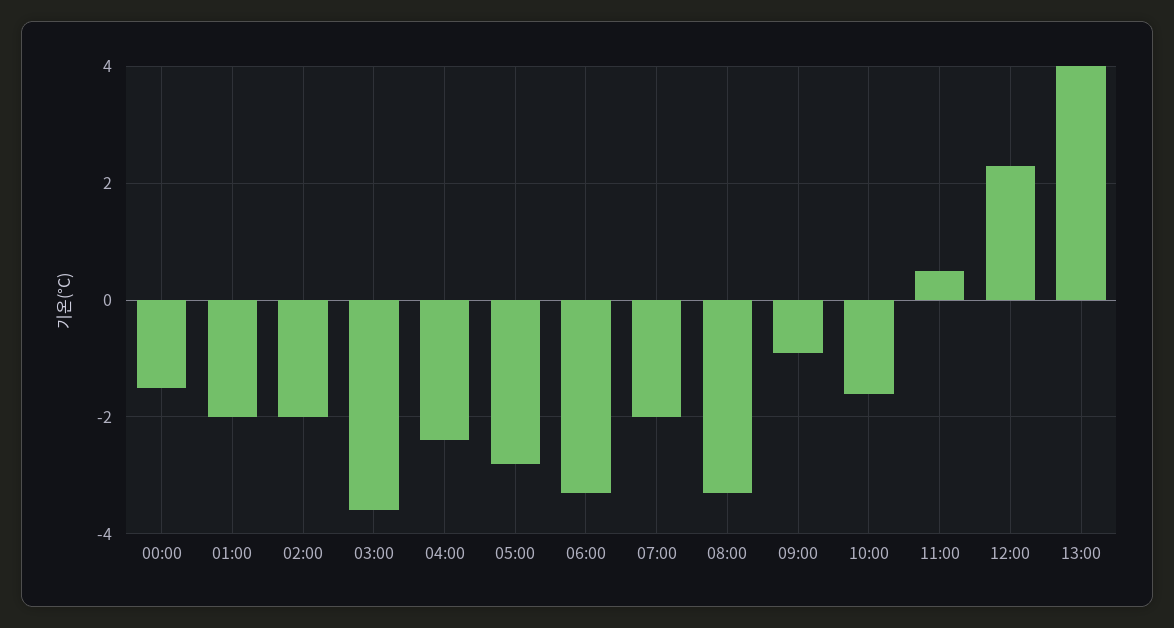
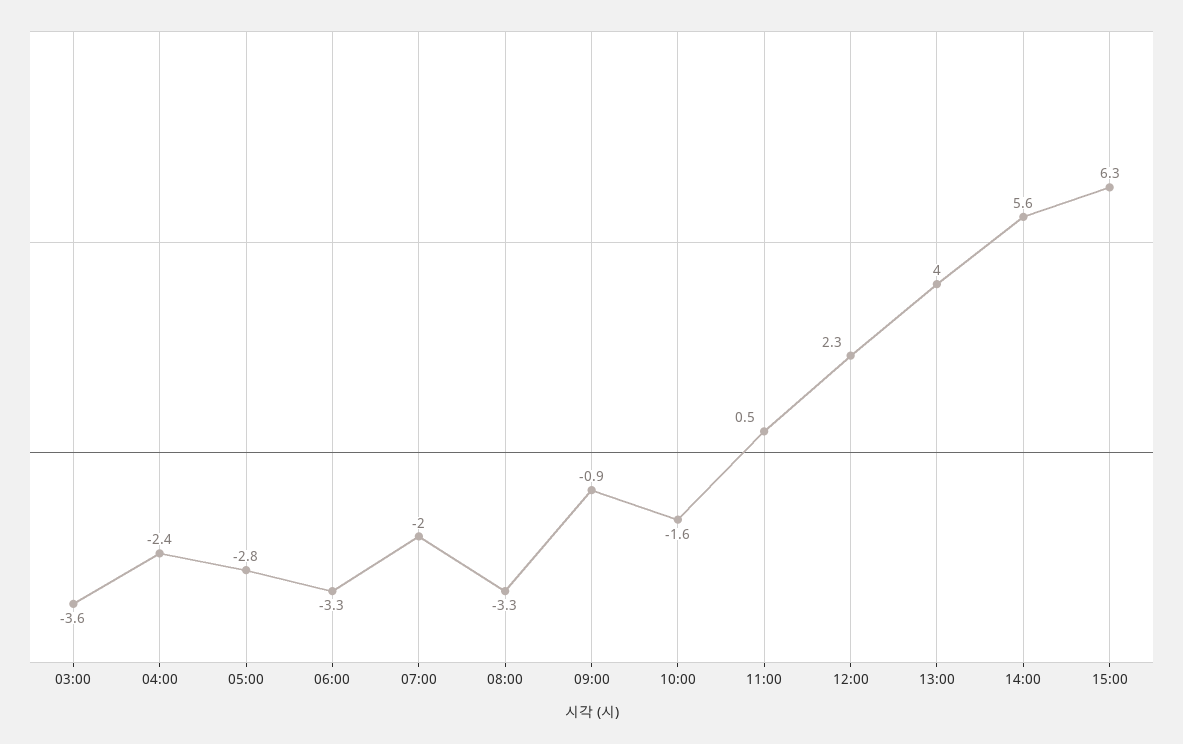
00:00: -1.5 -> none
01:00: -2 -> none
02:00: -2 -> none
14:00: none -> 5.6
15:00: none -> 6.3

